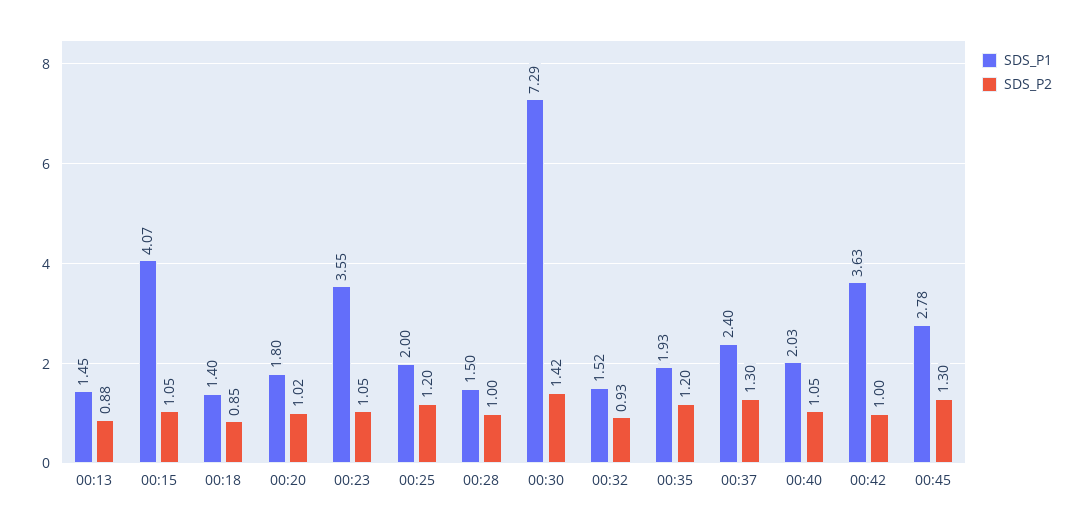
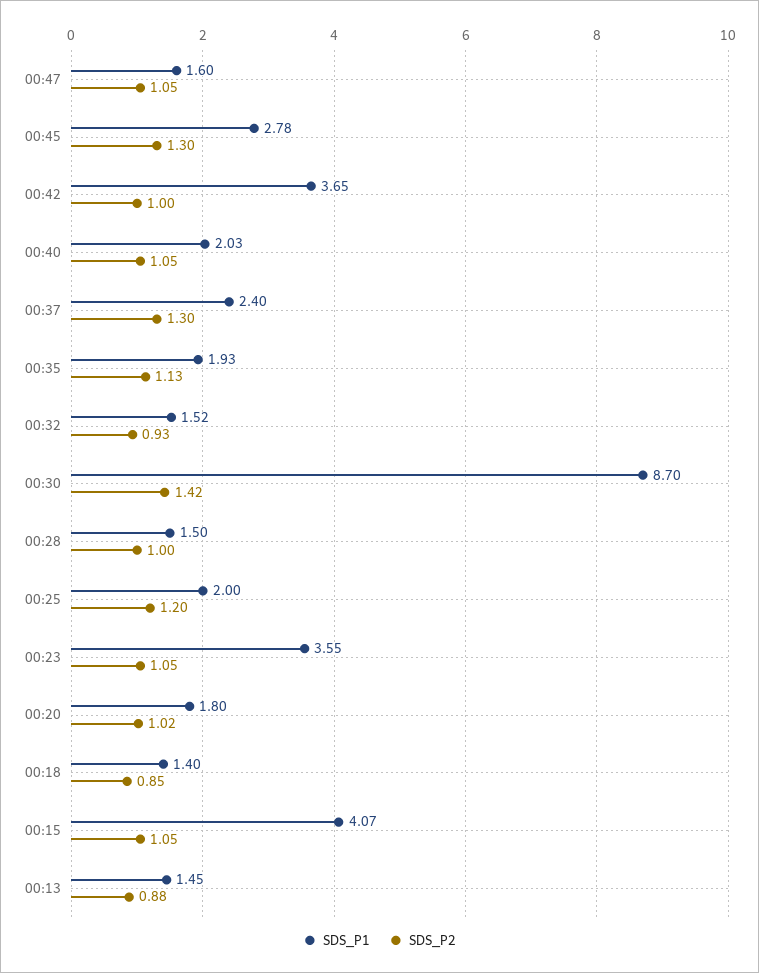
SDS_P1, 00:30: 7.29 -> 8.7
SDS_P2, 00:35: 1.2 -> 1.13
SDS_P1, 00:42: 3.63 -> 3.65
SDS_P1, 00:47: none -> 1.6
SDS_P2, 00:47: none -> 1.05

